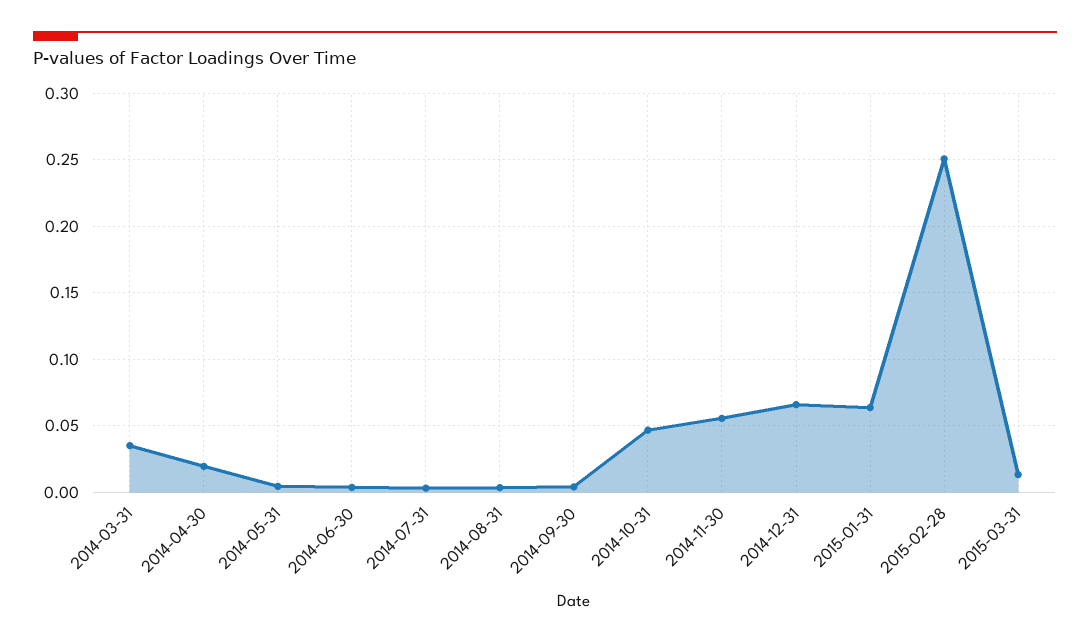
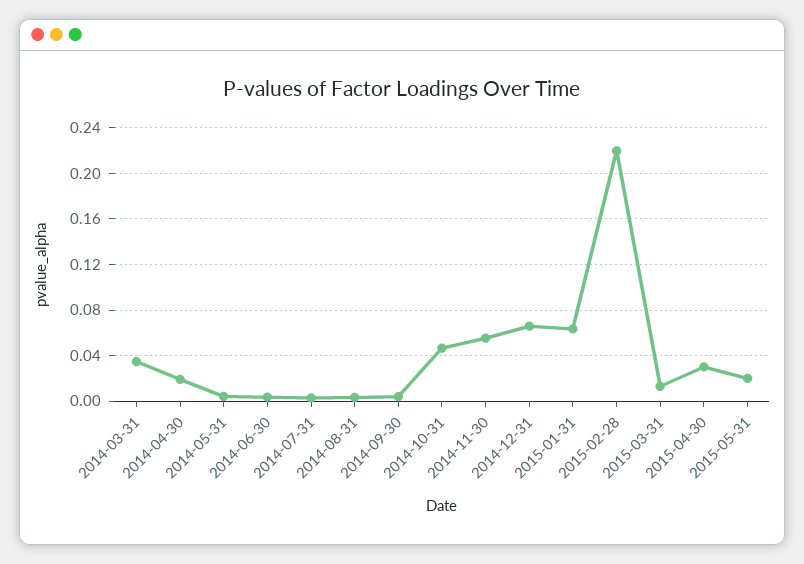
2015-02-28: 0.25 -> 0.22
2015-04-30: none -> 0.03
2015-05-31: none -> 0.02

